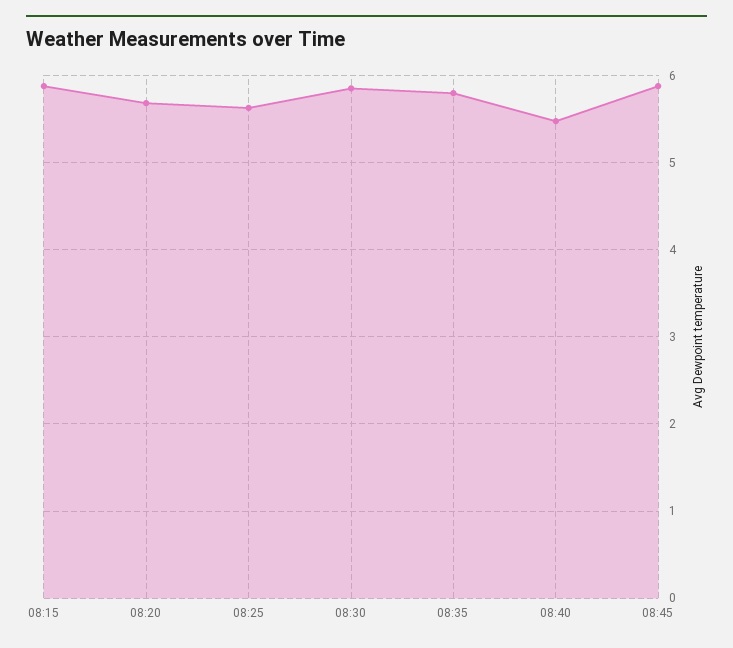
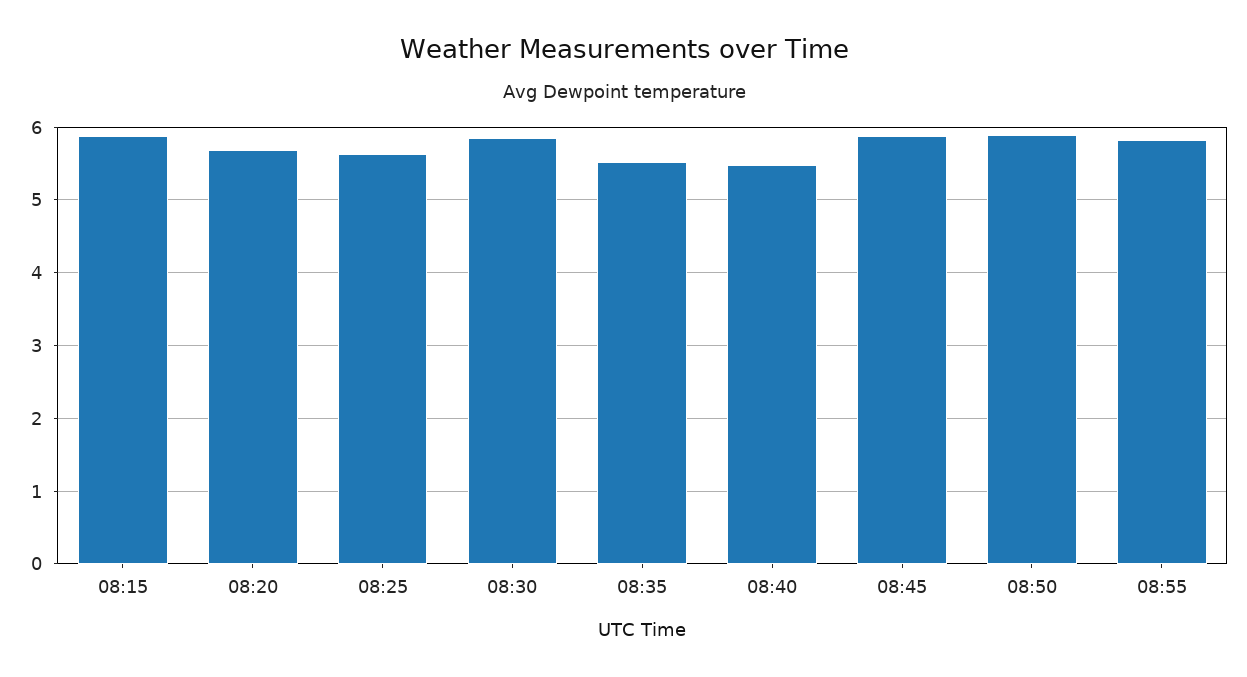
08:35: 5.8 -> 5.5
08:50: none -> 5.9
08:55: none -> 5.8

